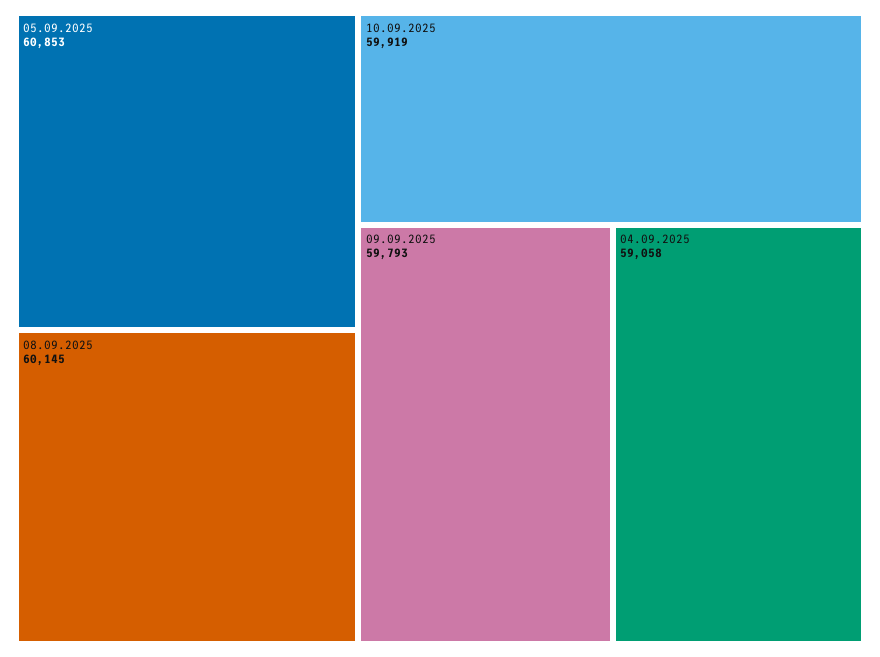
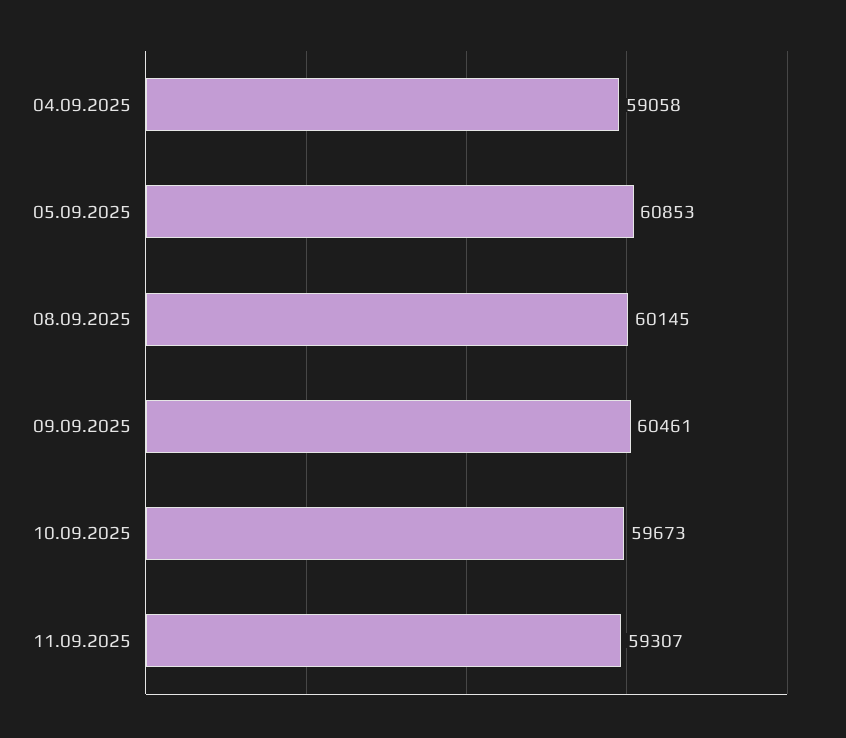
10.09.2025: 59919 -> 59673
09.09.2025: 59793 -> 60461
11.09.2025: none -> 59307

